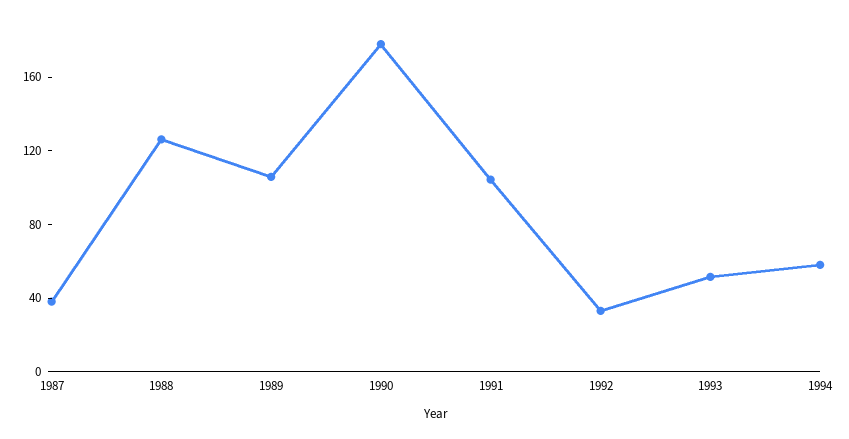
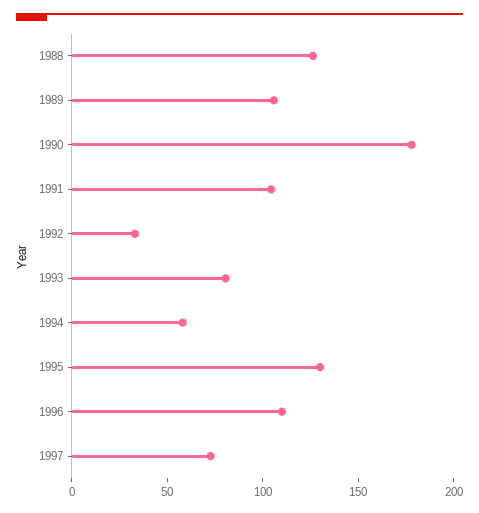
1987: 40 -> none
1993: 50 -> 80
1995: none -> 130
1996: none -> 110
1997: none -> 70

